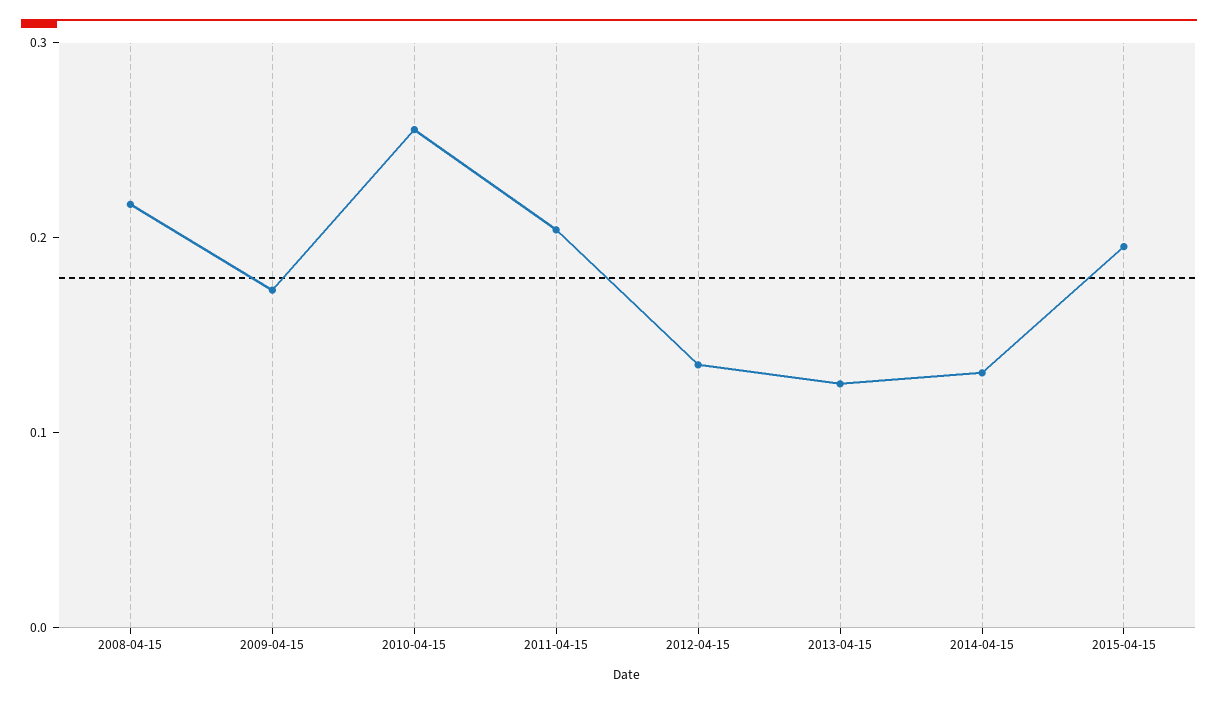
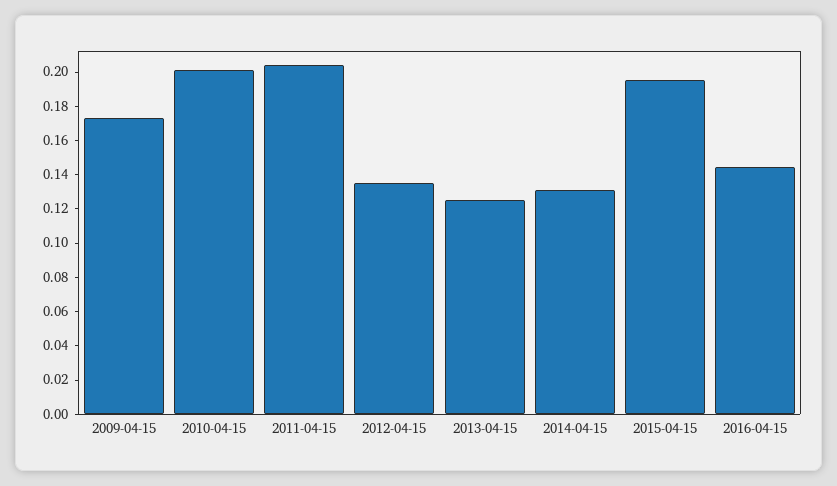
2008-04-15: 0.22 -> none
2010-04-15: 0.26 -> 0.2
2016-04-15: none -> 0.145

